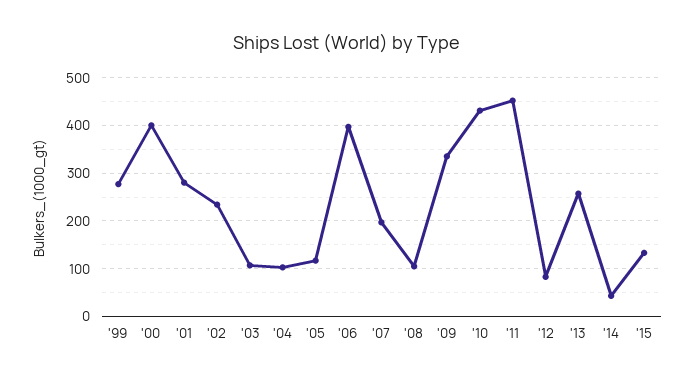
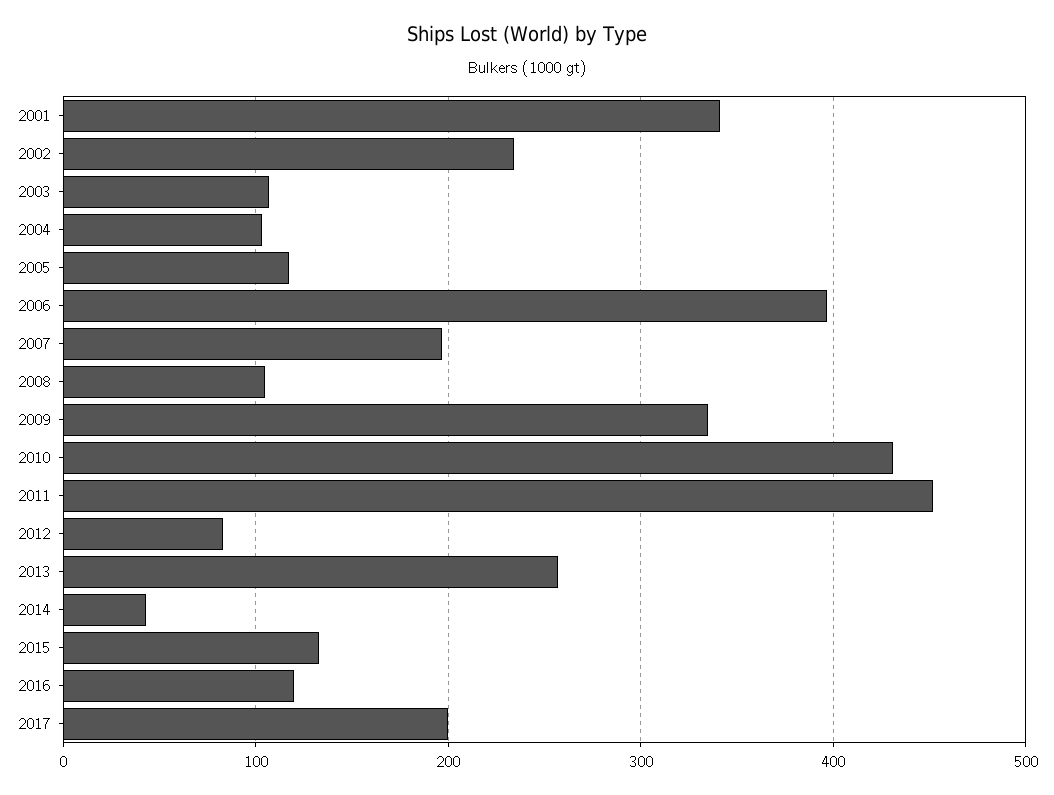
'99: 280 -> none
'00: 400 -> none
'01: 280 -> 340
2016: none -> 120
2017: none -> 200

